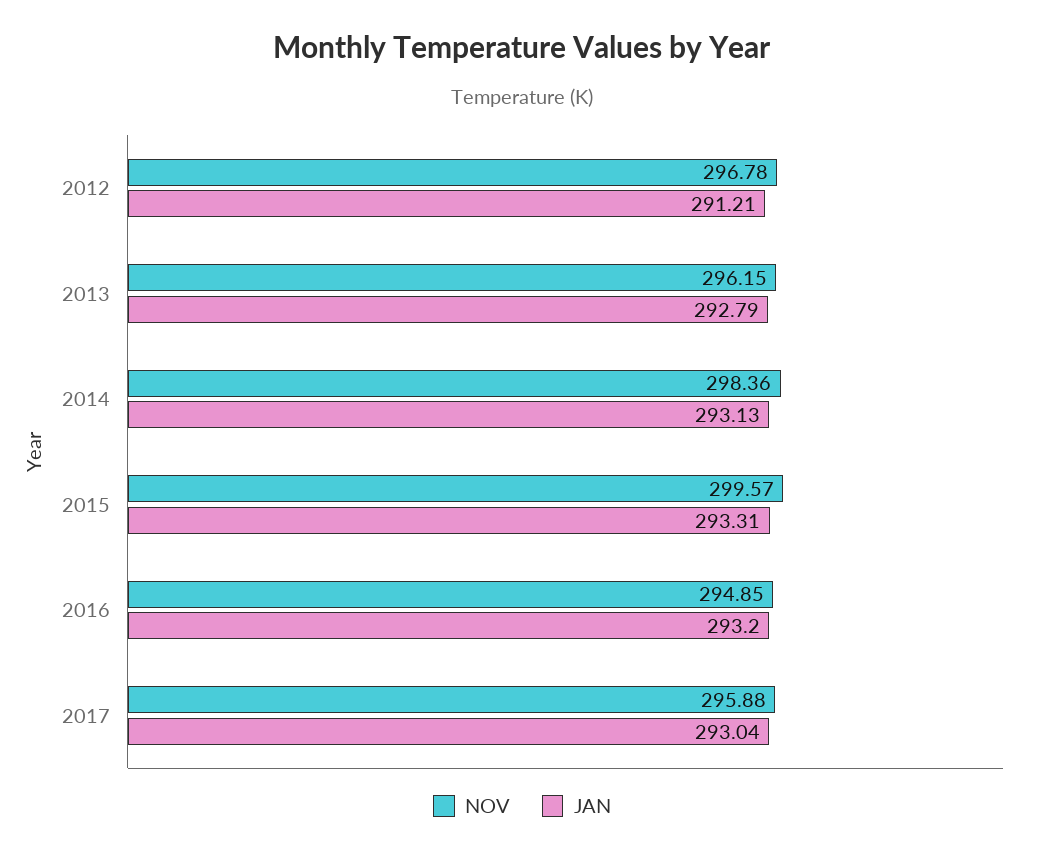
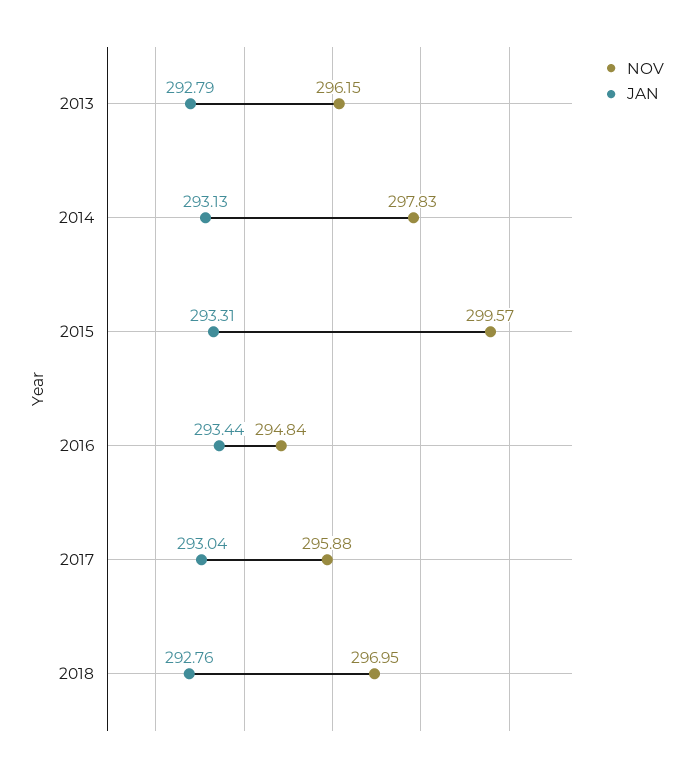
NOV, 2012: 296.78 -> none
JAN, 2012: 291.21 -> none
NOV, 2014: 298.36 -> 297.83
NOV, 2016: 294.85 -> 294.84
JAN, 2016: 293.2 -> 293.44
NOV, 2018: none -> 296.95
JAN, 2018: none -> 292.76

